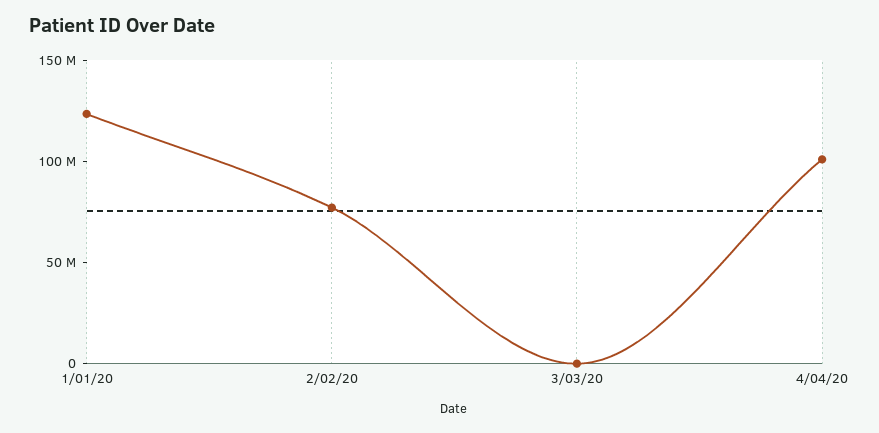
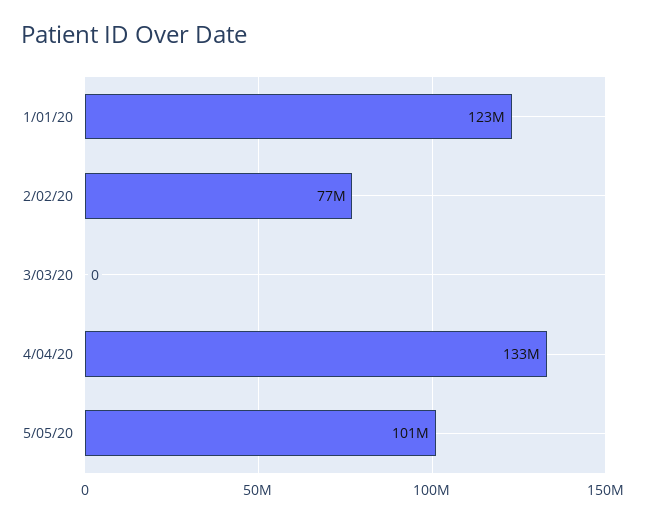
4/04/20: 100000000 -> 133000000
5/05/20: none -> 101000000

